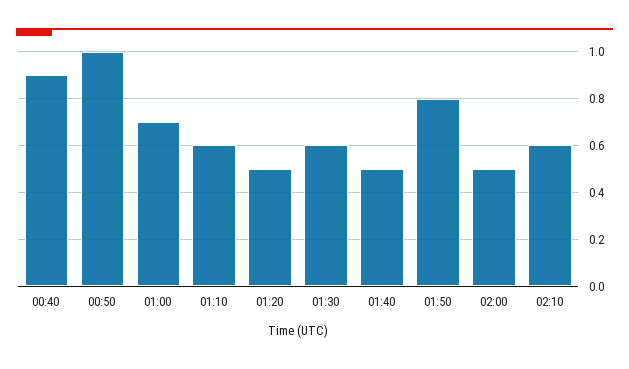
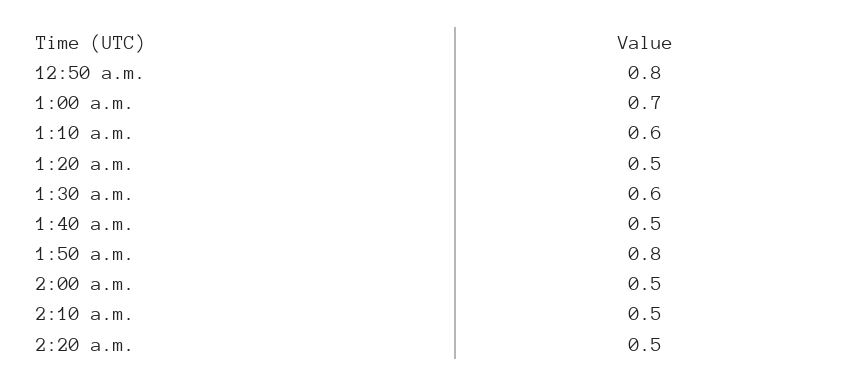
00:40: 0.9 -> none
00:50: 1 -> 0.8
02:10: 0.6 -> 0.5
2:20 a.m.: none -> 0.5

